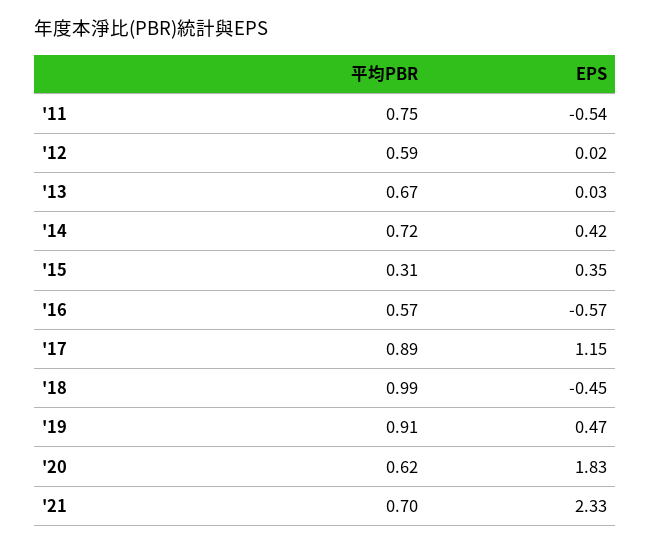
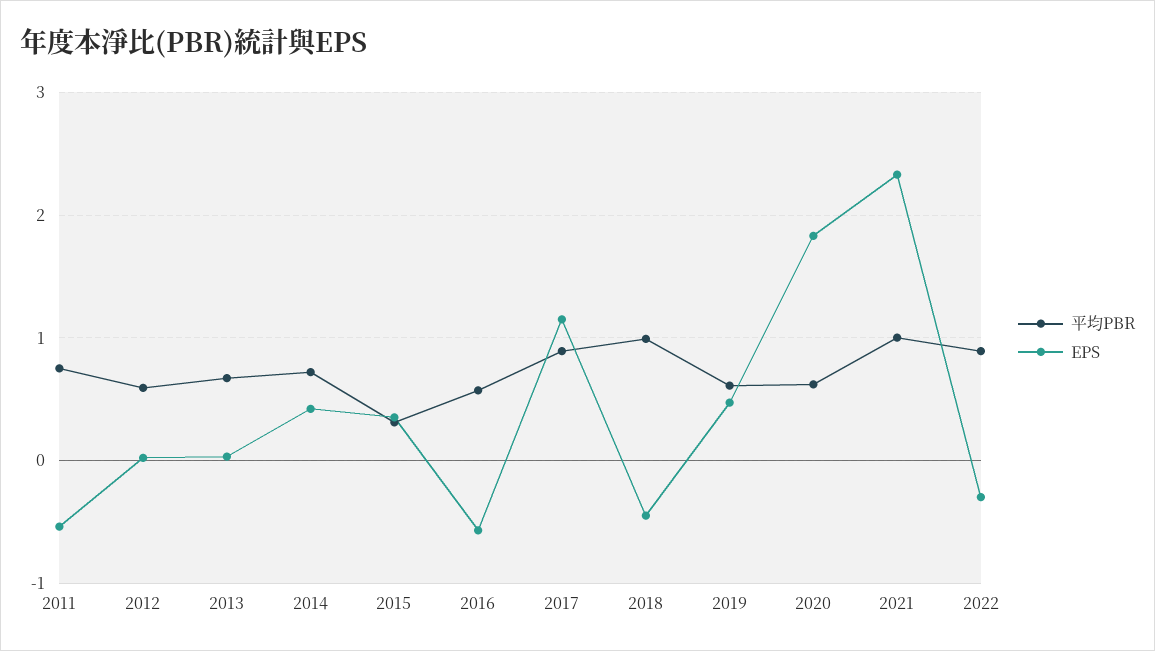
平均PBR, '19: 0.91 -> 0.6
平均PBR, '21: 0.7 -> 1
平均PBR, 2022: none -> 0.9
EPS, 2022: none -> -0.3

